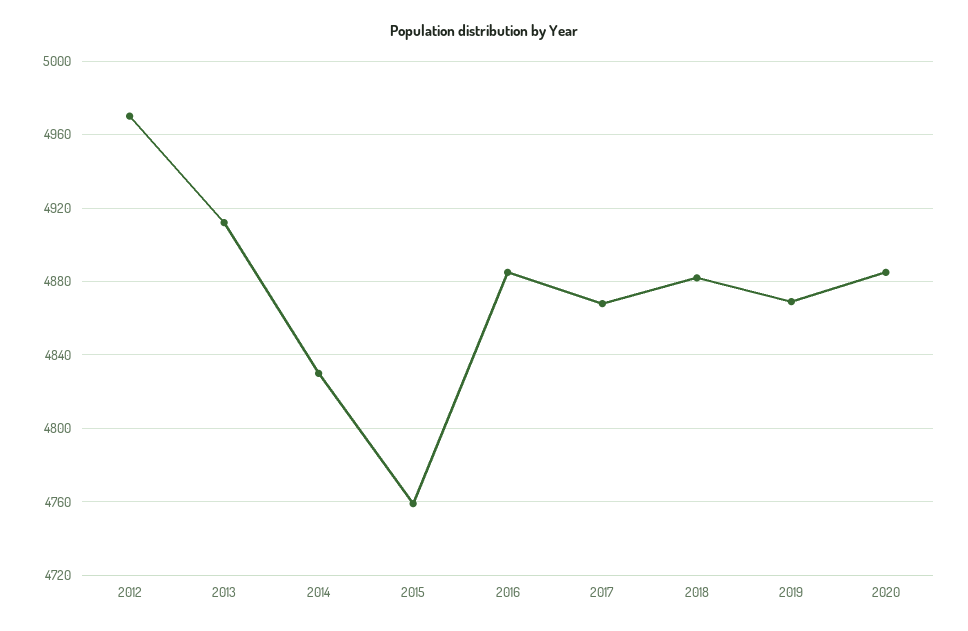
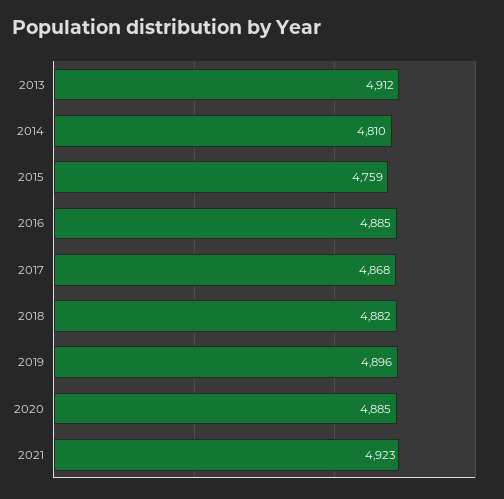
2012: 4970 -> none
2014: 4830 -> 4810
2019: 4870 -> 4896
2021: none -> 4923

